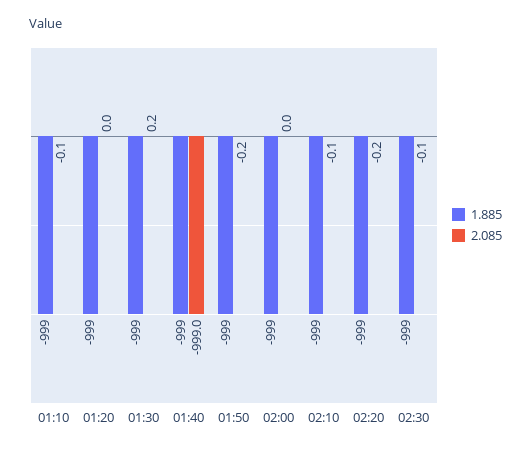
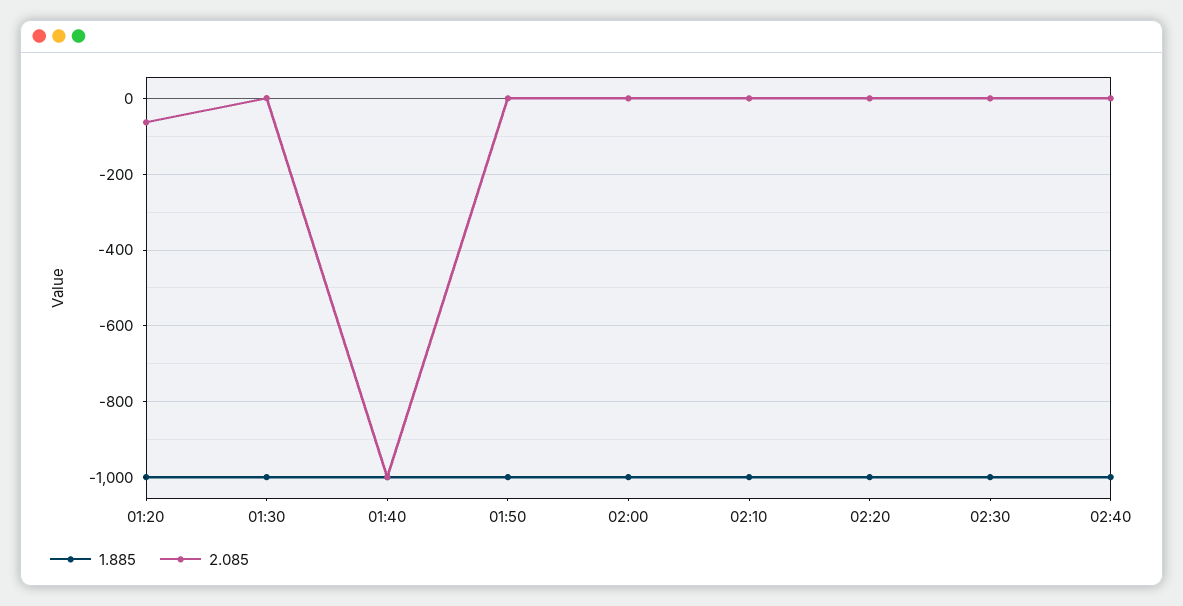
1.885, 01:10: -999 -> none
2.085, 01:10: -0.1 -> none
2.085, 01:20: 0 -> -60
1.885, 02:40: none -> -1000
2.085, 02:40: none -> 0

